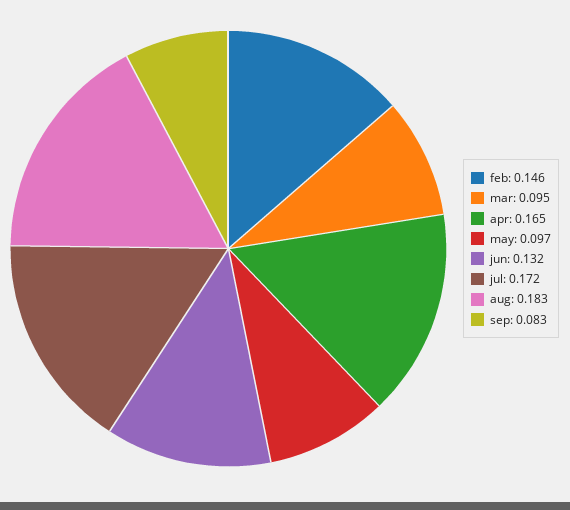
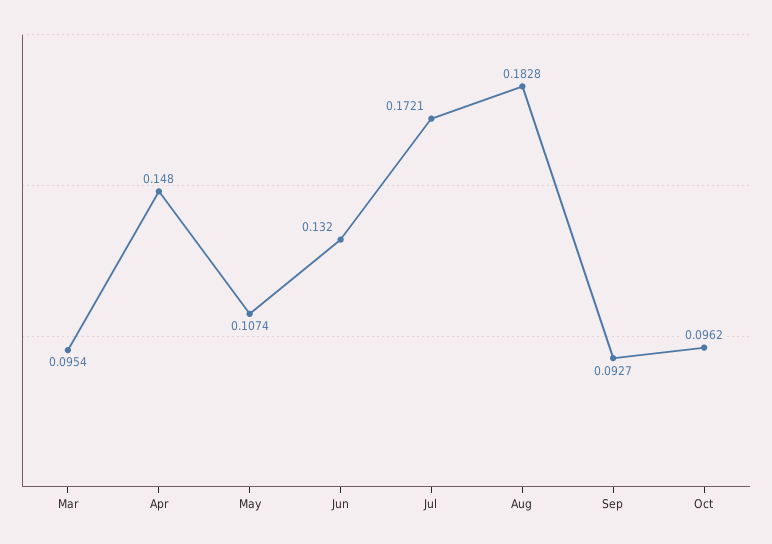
feb: 0.146 -> none
apr: 0.165 -> 0.148
may: 0.097 -> 0.1074
sep: 0.083 -> 0.0927
Oct: none -> 0.0962

